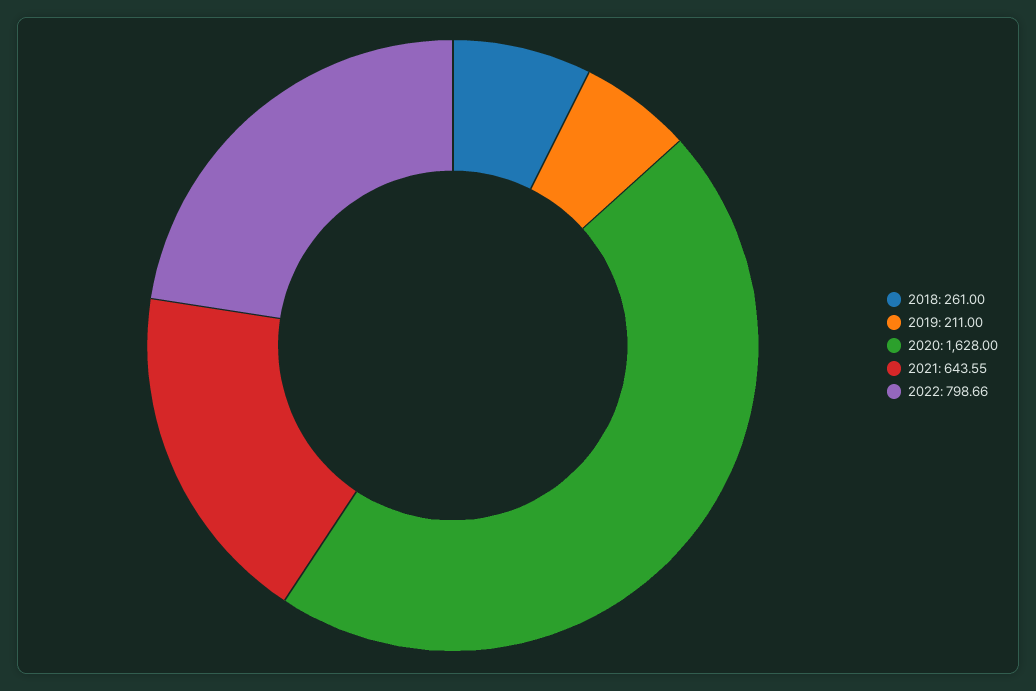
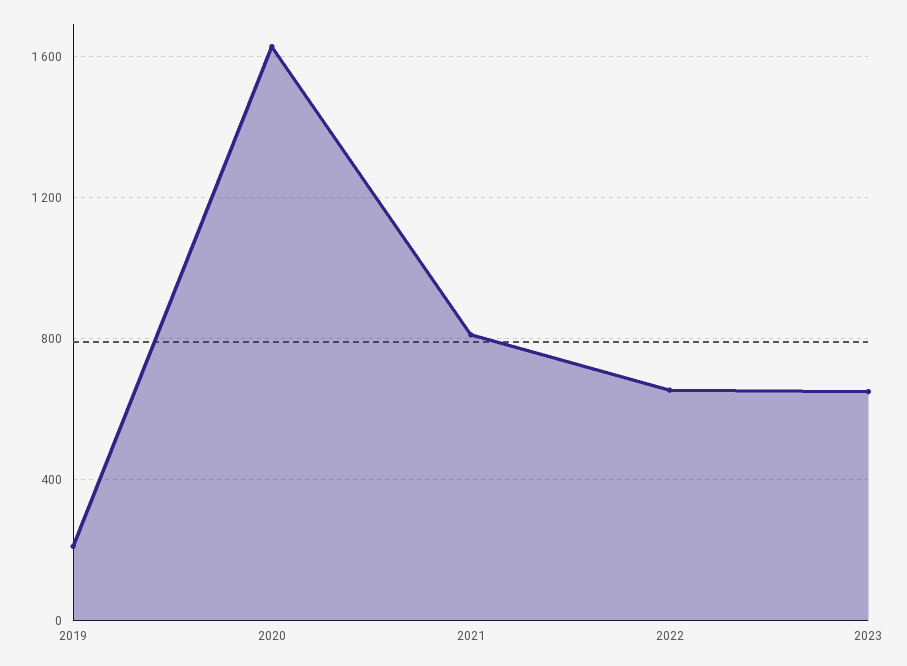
2018: 261 -> none
2021: 643.55 -> 800
2022: 798.66 -> 650
2023: none -> 650

